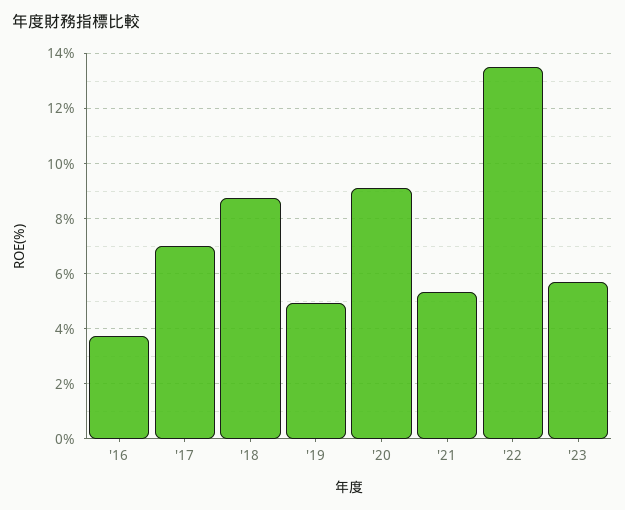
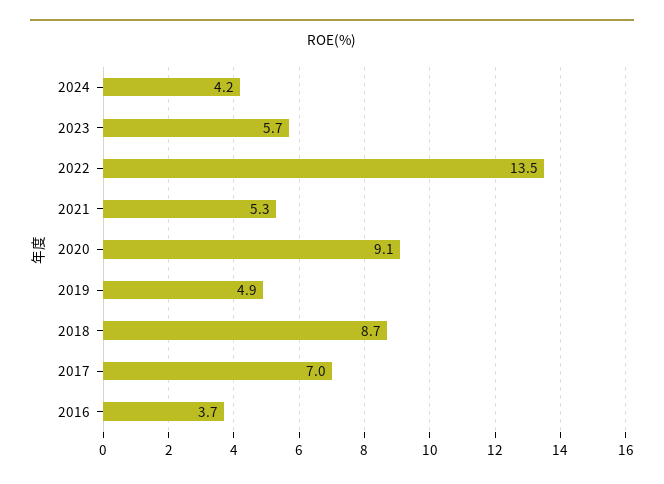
2024: none -> 4.2

